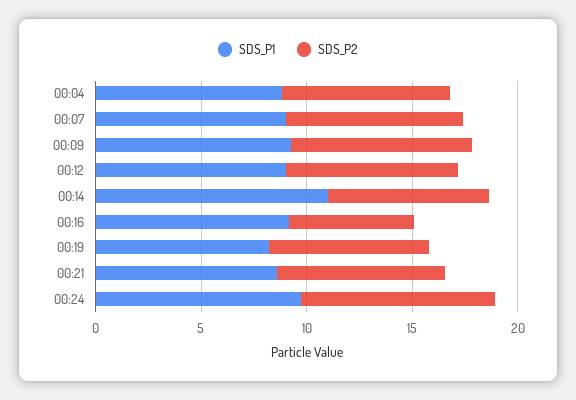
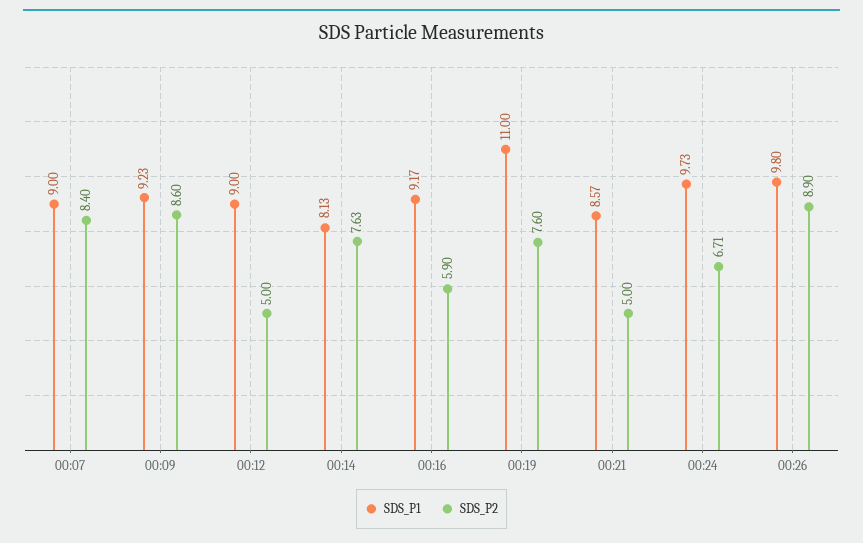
SDS_P1, 00:04: 9 -> none
SDS_P2, 00:04: 8 -> none
SDS_P2, 00:12: 8 -> 5
SDS_P1, 00:14: 11 -> 8.13
SDS_P1, 00:19: 8 -> 11
SDS_P2, 00:21: 8 -> 5
SDS_P2, 00:24: 9 -> 6.71
SDS_P1, 00:26: none -> 9.8
SDS_P2, 00:26: none -> 8.9

